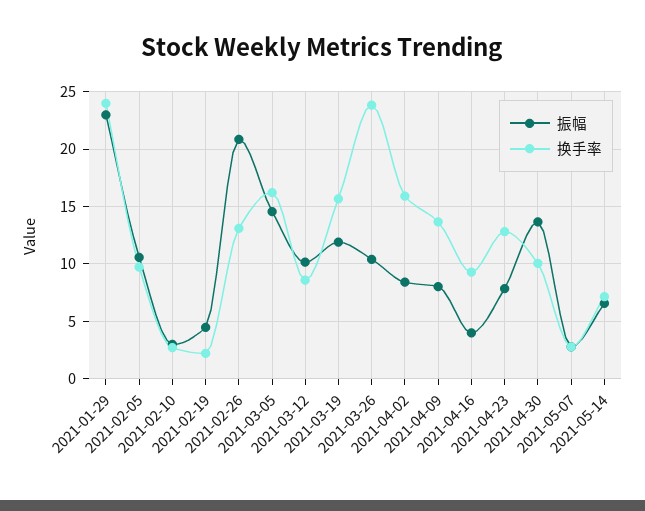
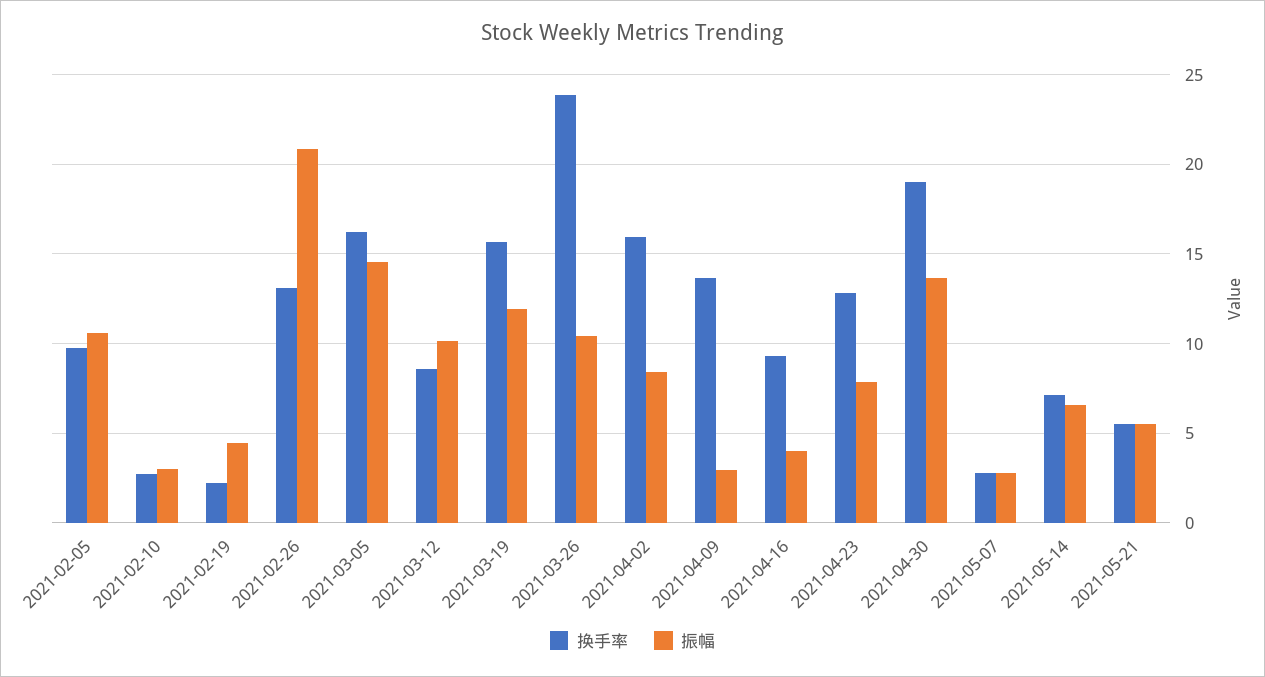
振幅, 2021-01-29: 23 -> none
换手率, 2021-01-29: 24 -> none
振幅, 2021-04-09: 8 -> 3
换手率, 2021-04-30: 10 -> 19
换手率, 2021-05-21: none -> 5.5
振幅, 2021-05-21: none -> 5.5

